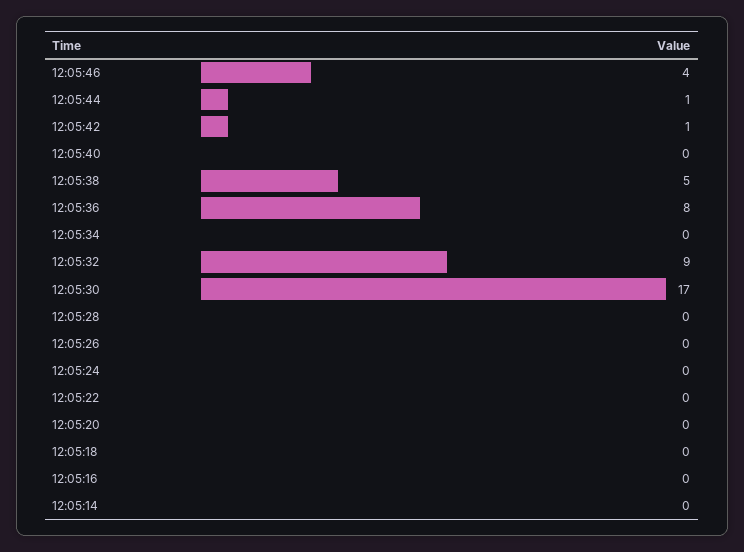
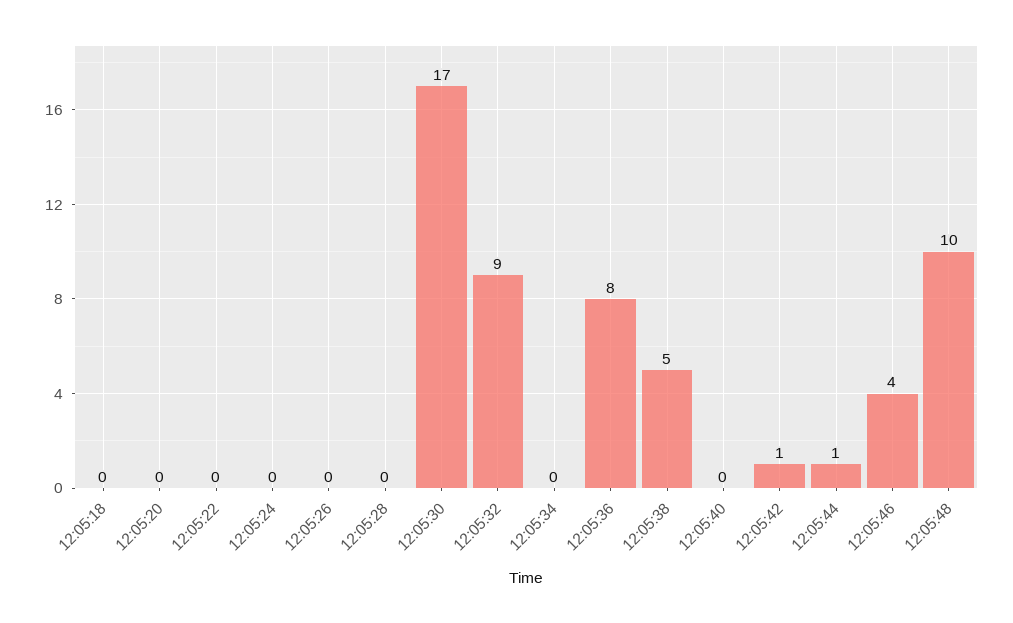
12:05:16: 0 -> none
12:05:14: 0 -> none
12:05:48: none -> 10

